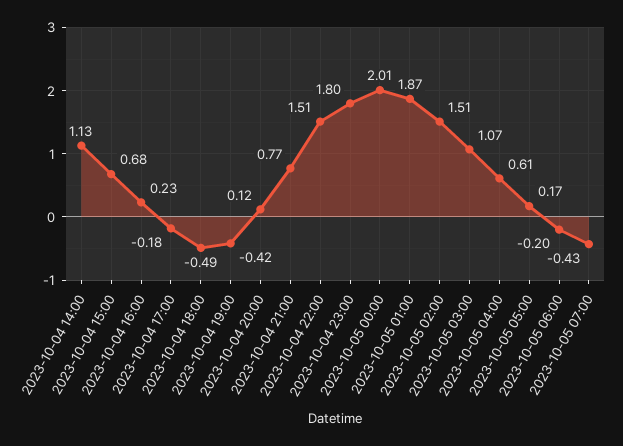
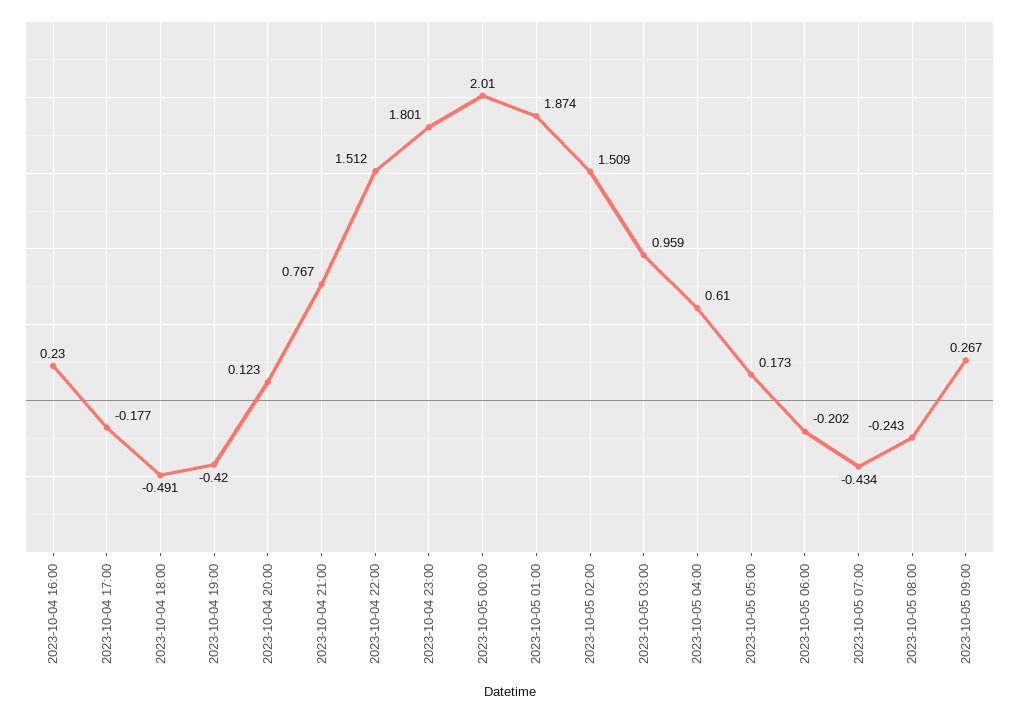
2023-10-04 14:00: 1.13 -> none
2023-10-04 15:00: 0.68 -> none
2023-10-05 03:00: 1.07 -> 0.959
2023-10-05 08:00: none -> -0.243
2023-10-05 09:00: none -> 0.267

